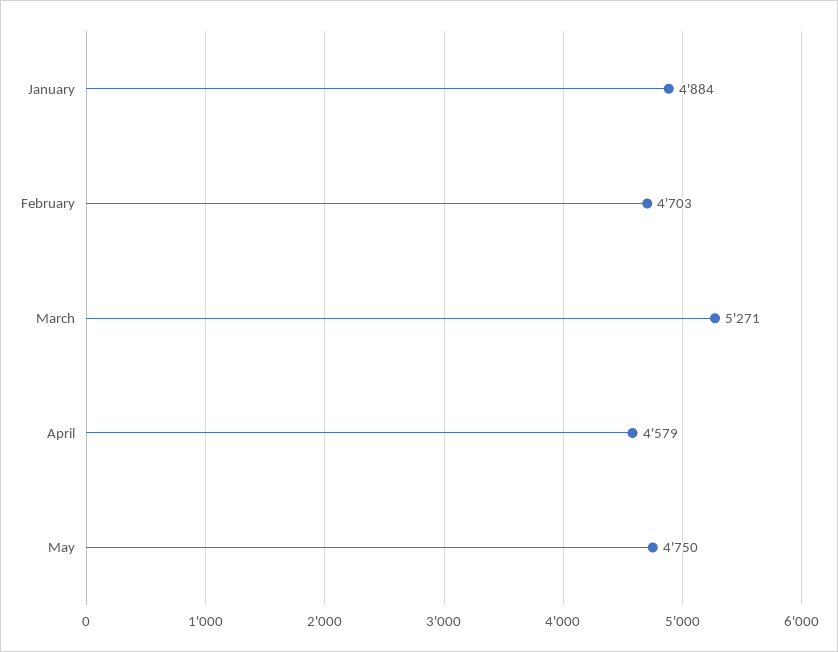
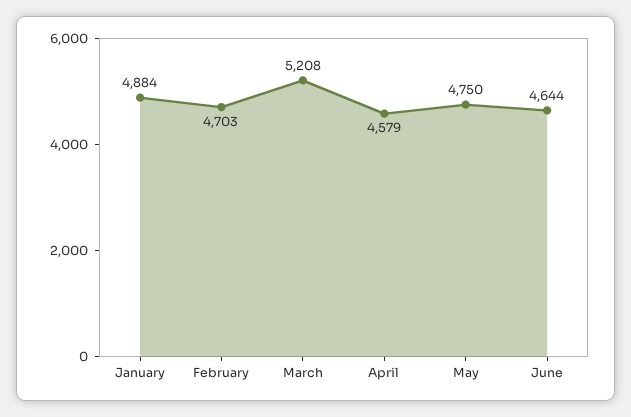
March: 5271 -> 5208
June: none -> 4644

